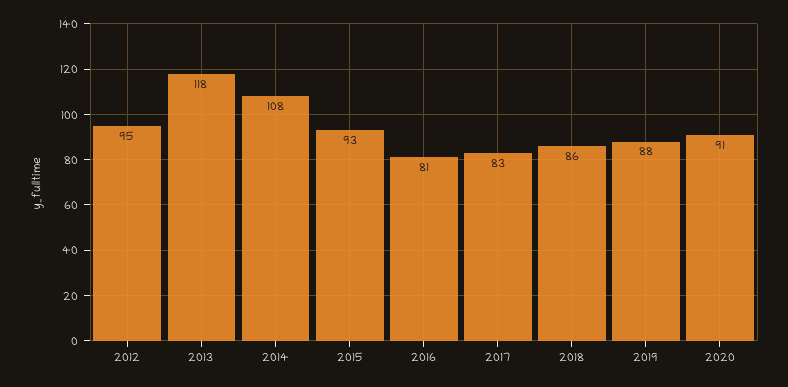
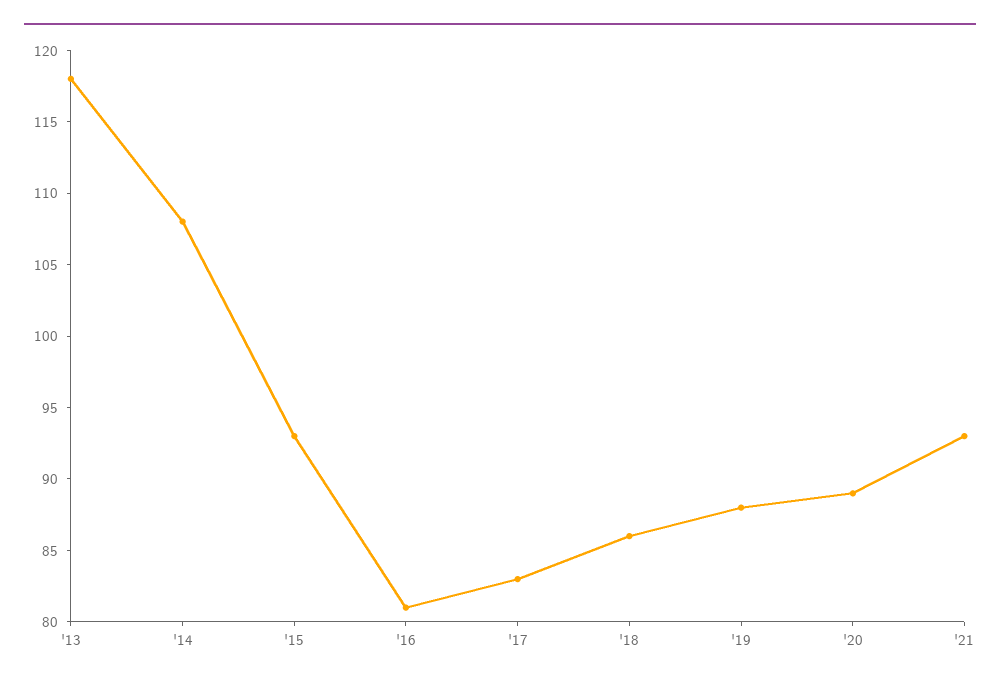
2012: 95 -> none
2020: 91 -> 89
'21: none -> 93

